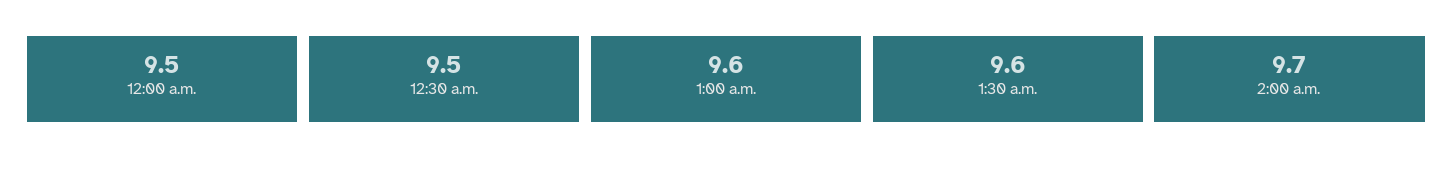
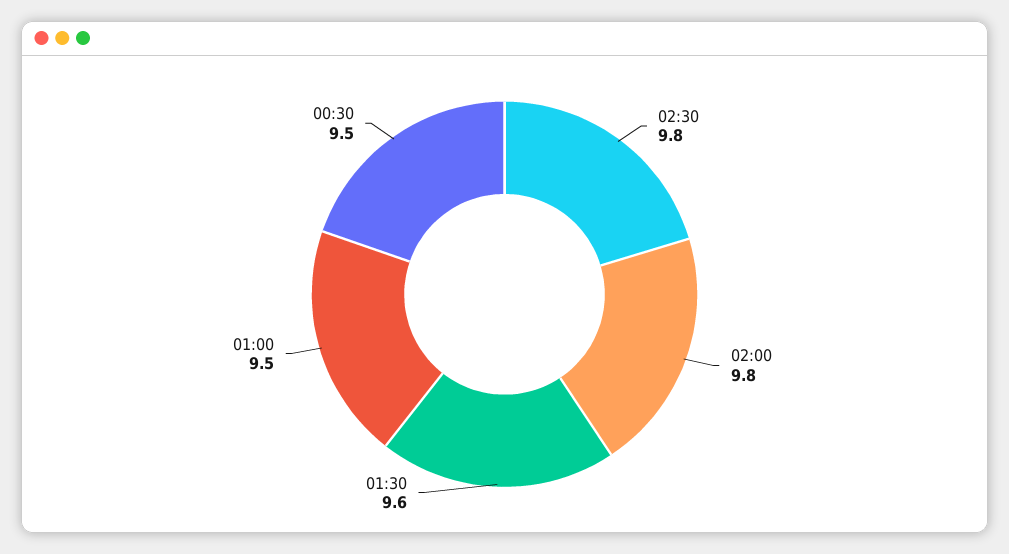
12:00 a.m.: 9.5 -> none
1:00 a.m.: 9.6 -> 9.5
2:00 a.m.: 9.7 -> 9.8
02:30: none -> 9.8

